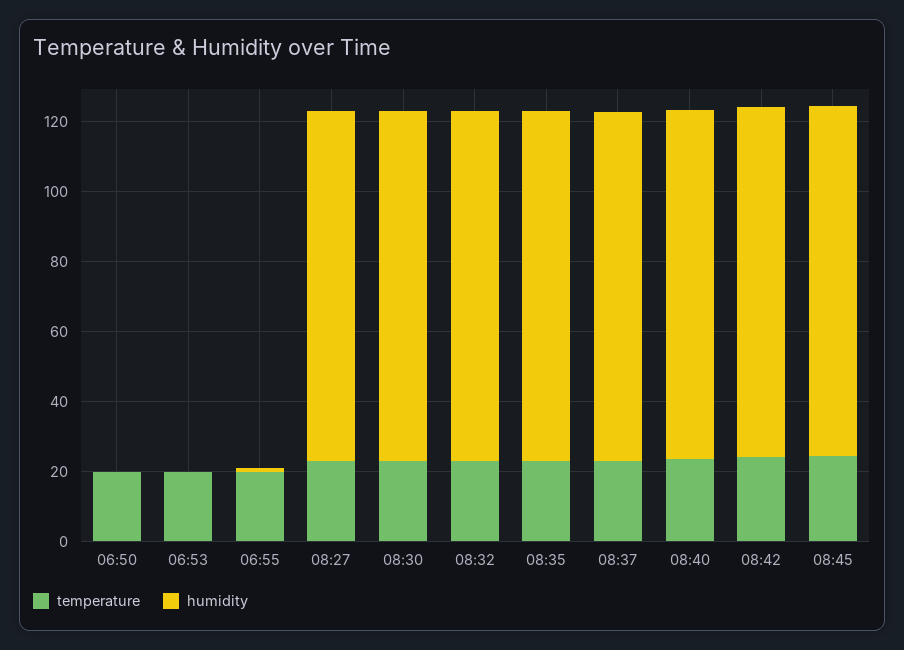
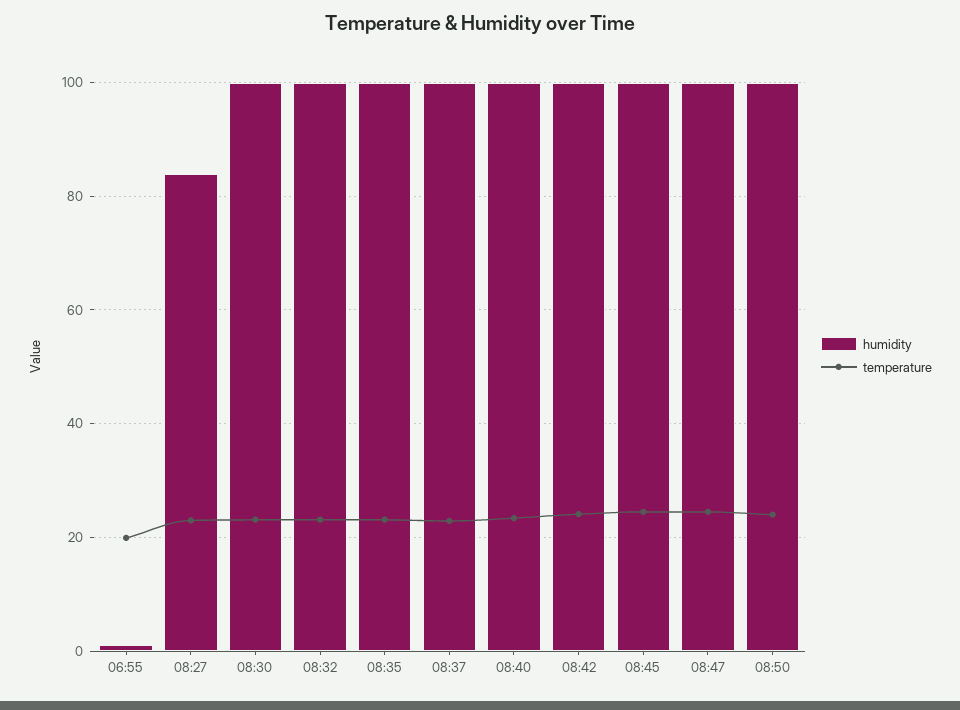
temperature, 06:50: 20 -> none
humidity, 06:50: 0 -> none
temperature, 06:53: 20 -> none
humidity, 06:53: 0 -> none
humidity, 08:27: 100 -> 84
humidity, 08:47: none -> 100
temperature, 08:47: none -> 24
humidity, 08:50: none -> 100
temperature, 08:50: none -> 24

